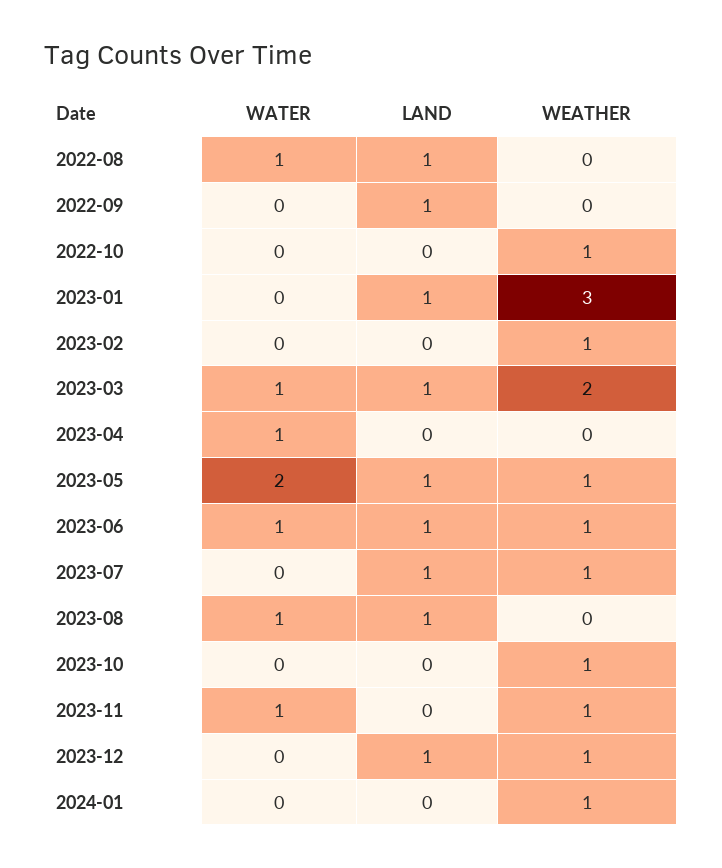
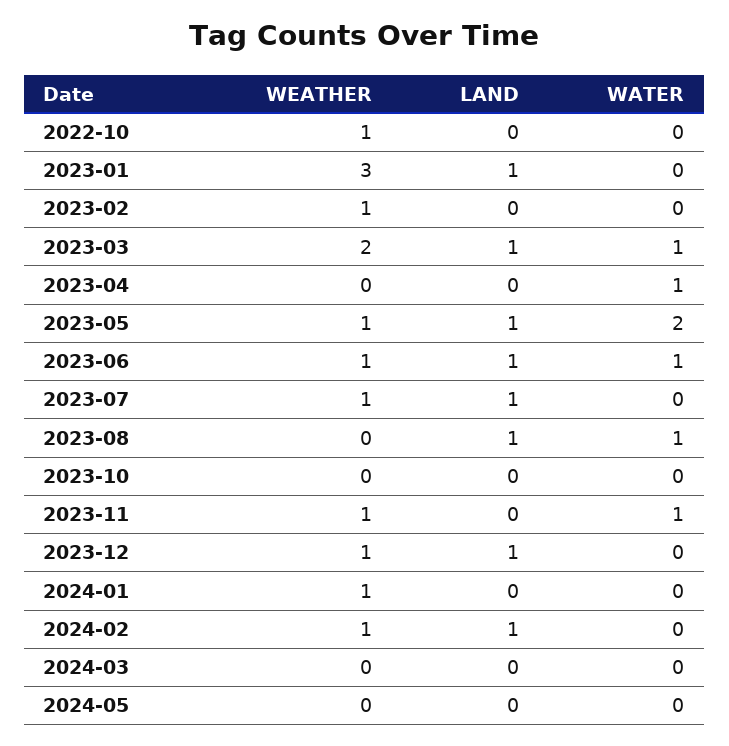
WATER, 2022-08: 1 -> none
LAND, 2022-08: 1 -> none
WEATHER, 2022-08: 0 -> none
WATER, 2022-09: 0 -> none
LAND, 2022-09: 1 -> none
WEATHER, 2022-09: 0 -> none
WEATHER, 2023-10: 1 -> 0
WEATHER, 2024-02: none -> 1
LAND, 2024-02: none -> 1
WATER, 2024-02: none -> 0
WEATHER, 2024-03: none -> 0
LAND, 2024-03: none -> 0
WATER, 2024-03: none -> 0
WEATHER, 2024-05: none -> 0
LAND, 2024-05: none -> 0
WATER, 2024-05: none -> 0

